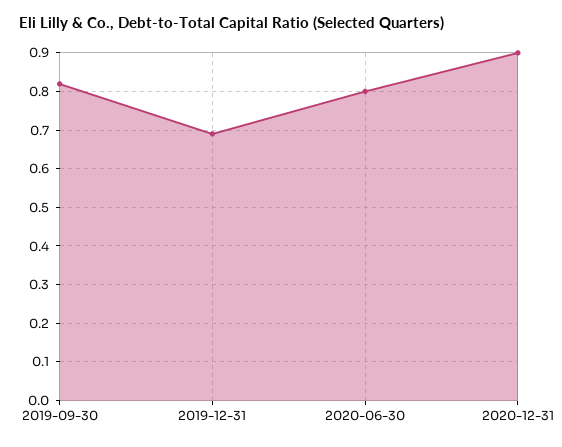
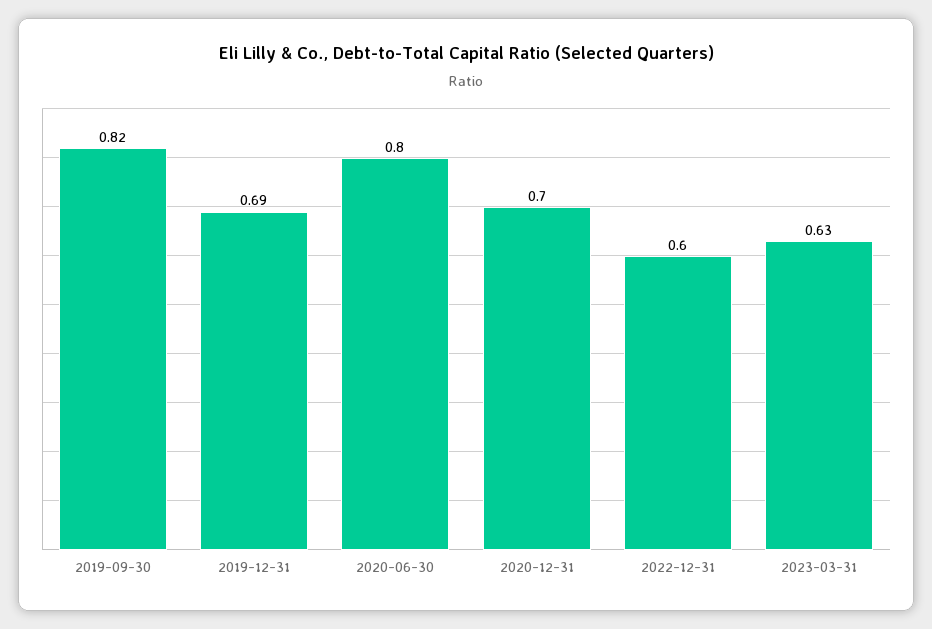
2020-12-31: 0.9 -> 0.7
2022-12-31: none -> 0.6
2023-03-31: none -> 0.63

